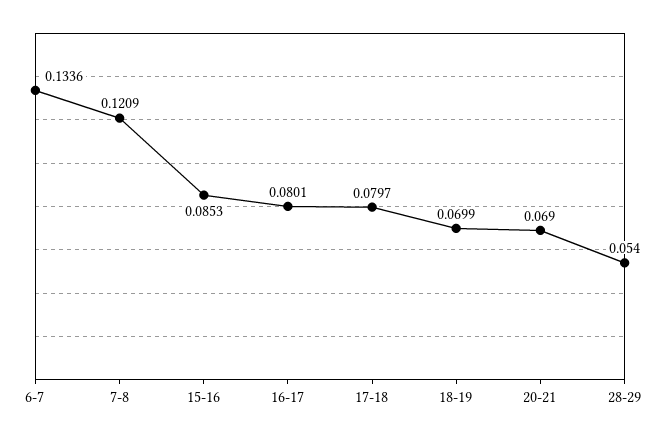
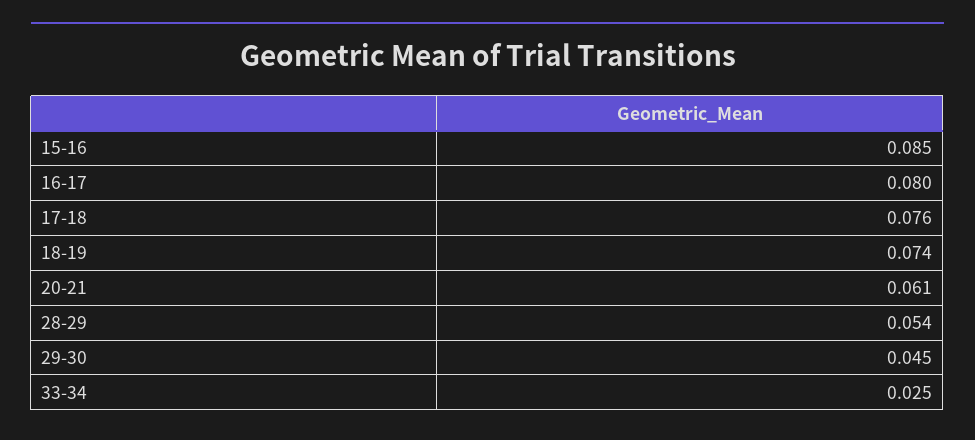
6-7: 0.1336 -> none
7-8: 0.1209 -> none
17-18: 0.0797 -> 0.076
18-19: 0.0699 -> 0.074
20-21: 0.069 -> 0.061
29-30: none -> 0.045
33-34: none -> 0.025

